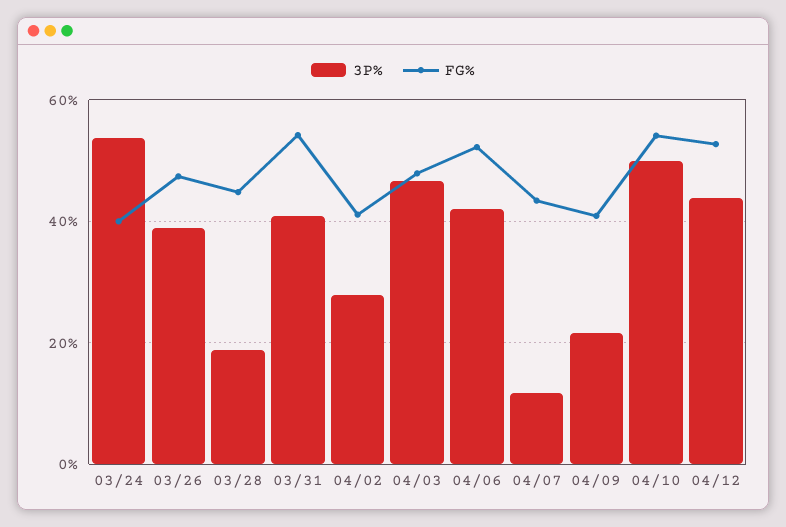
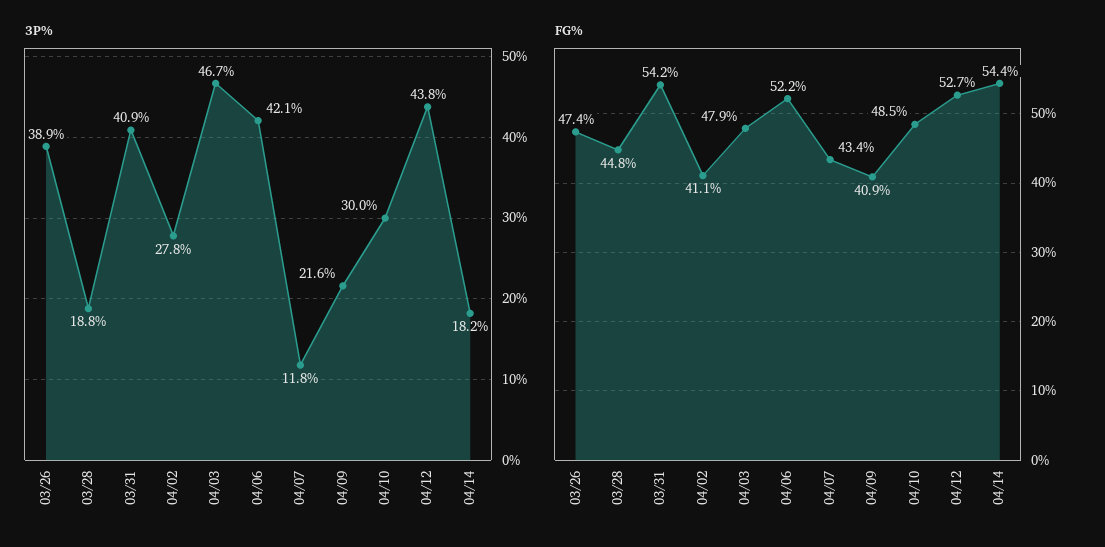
3P%, 03/24: 54 -> none
FG%, 03/24: 40 -> none
3P%, 04/10: 50 -> 30
FG%, 04/10: 54 -> 48.5
3P%, 04/14: none -> 18.2
FG%, 04/14: none -> 54.4

